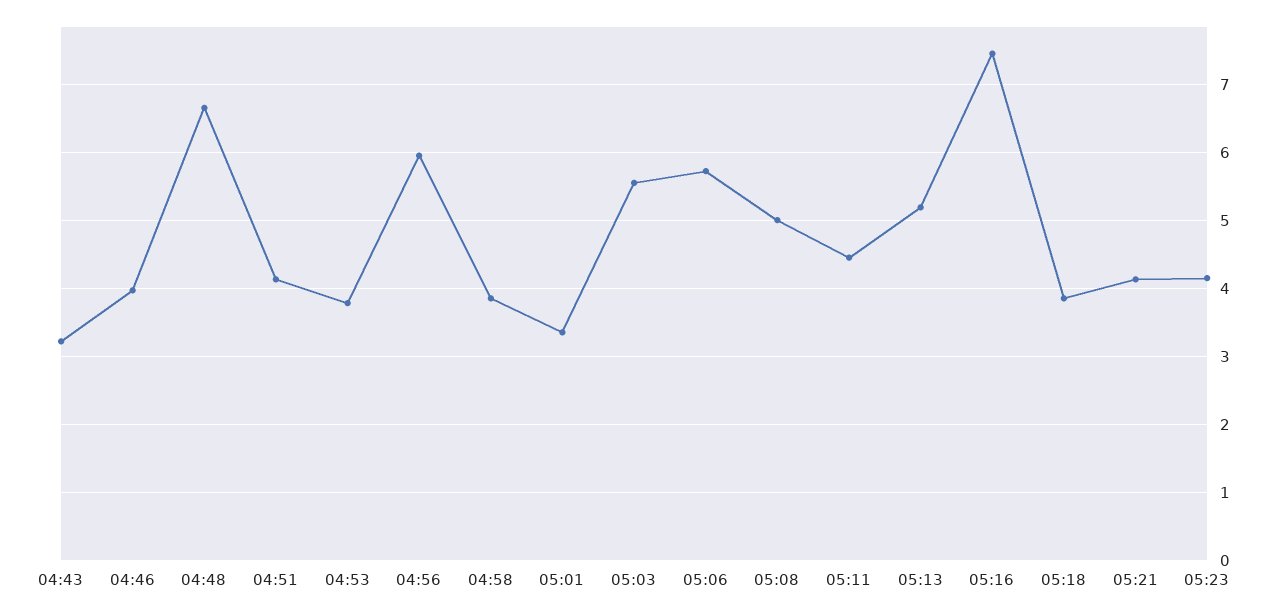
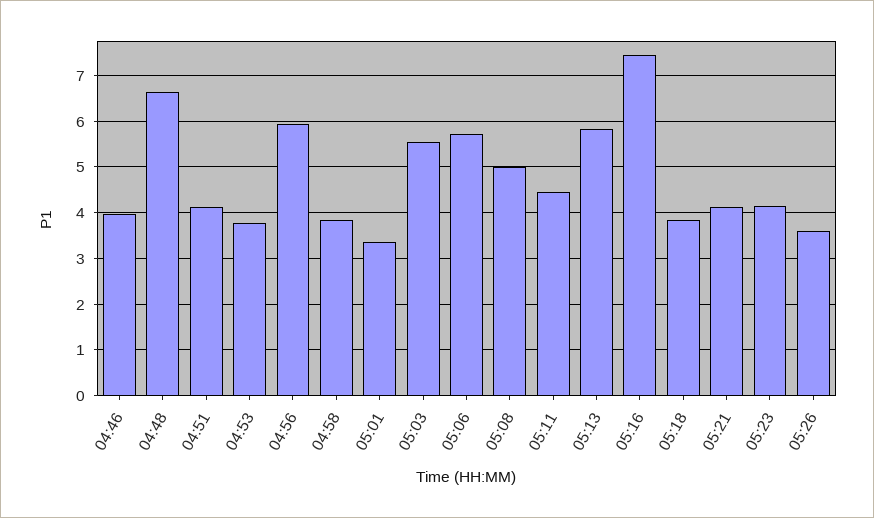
04:43: 3.2 -> none
05:13: 5.2 -> 5.8
05:26: none -> 3.6

